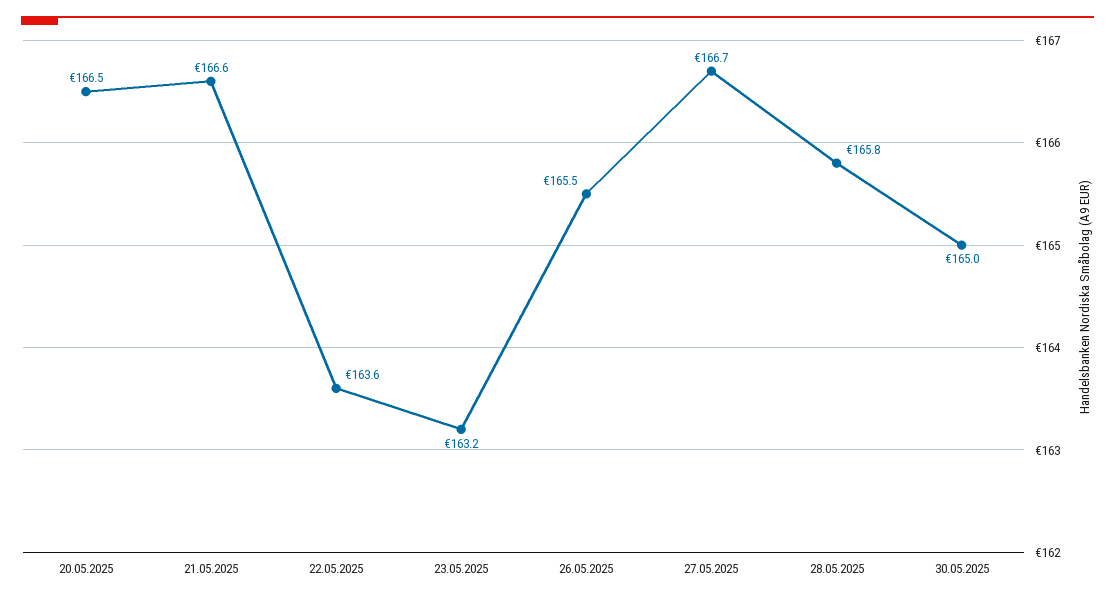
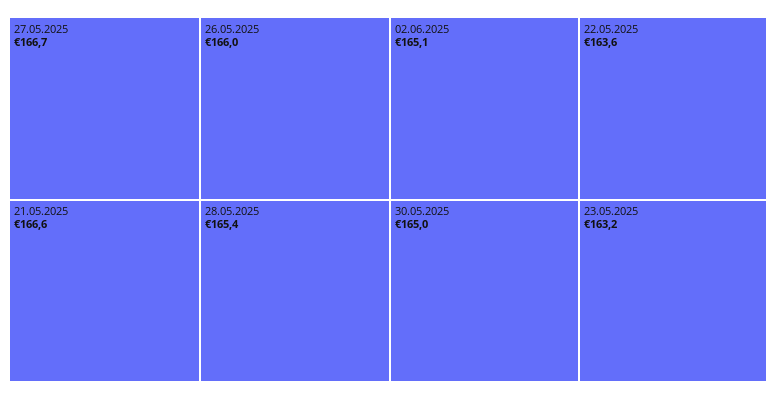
20.05.2025: 166.5 -> none
26.05.2025: 165.5 -> 166
28.05.2025: 165.8 -> 165.4
02.06.2025: none -> 165.1

